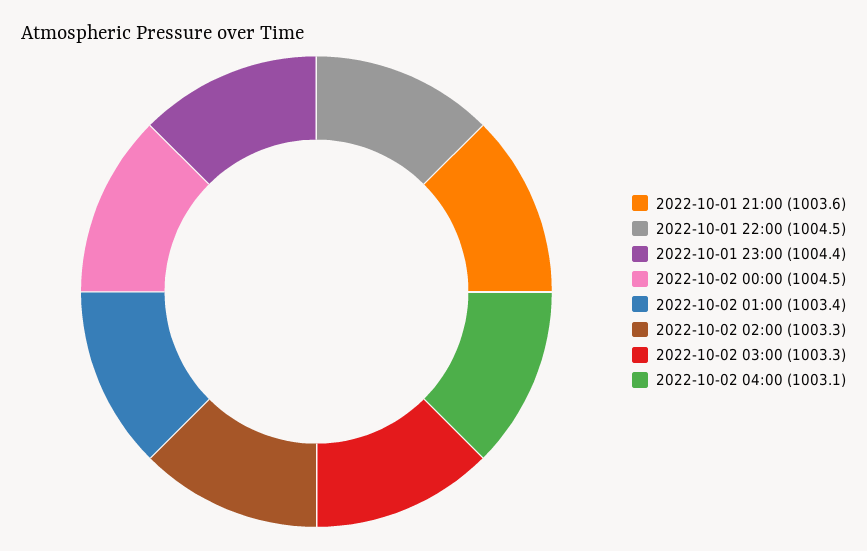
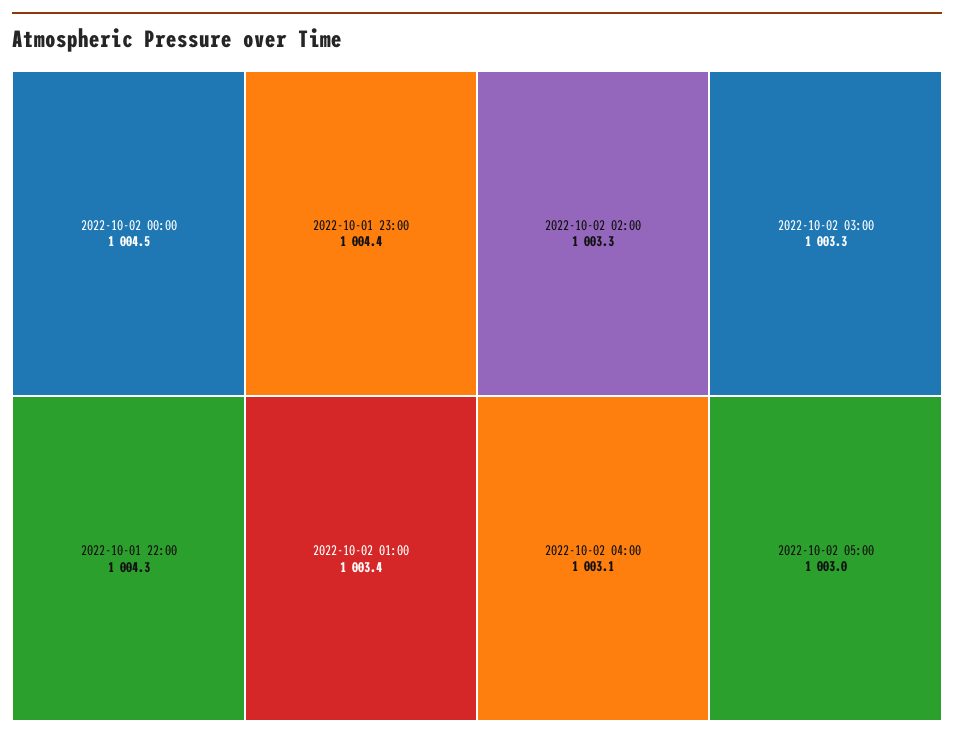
2022-10-01 21:00: 1003.6 -> none
2022-10-01 22:00: 1004.5 -> 1004.3
2022-10-02 05:00: none -> 1003

